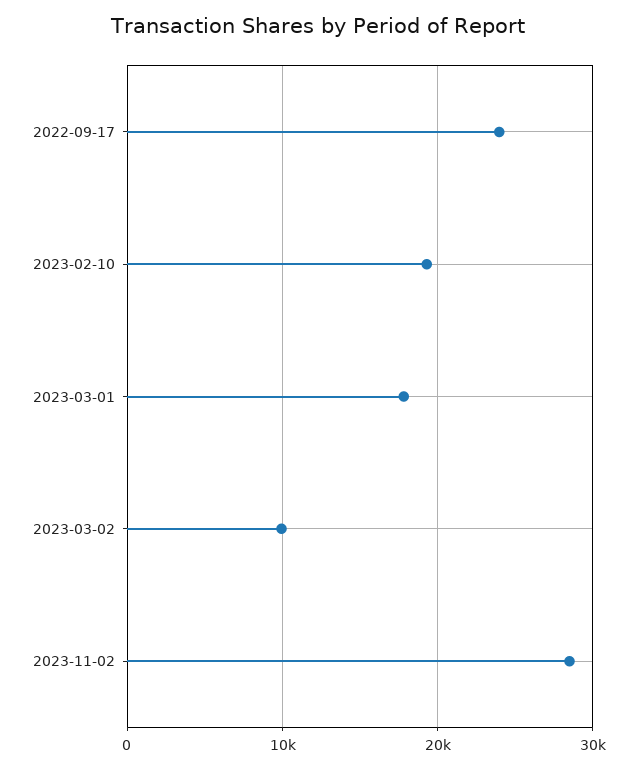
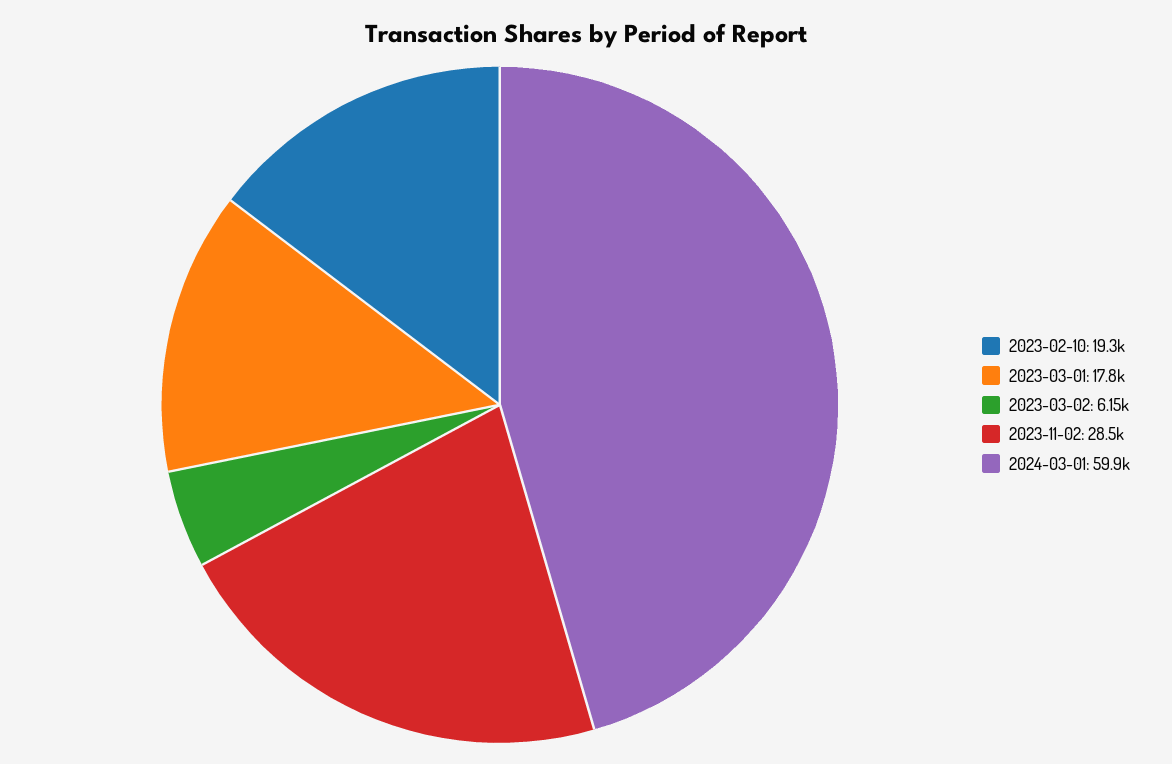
2022-09-17: 24000 -> none
2023-03-02: 10000 -> 6150
2024-03-01: none -> 59900

